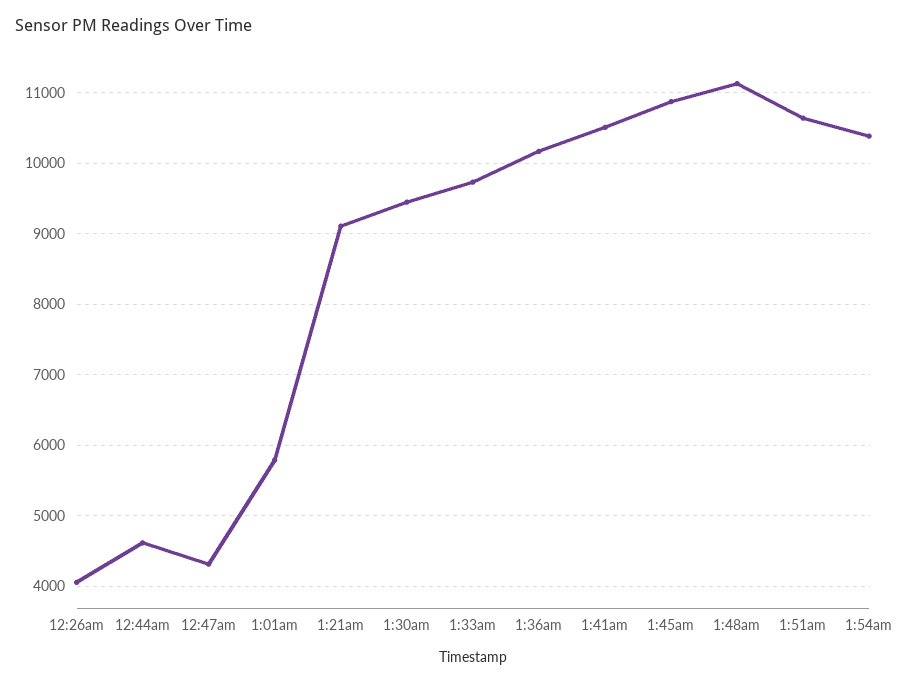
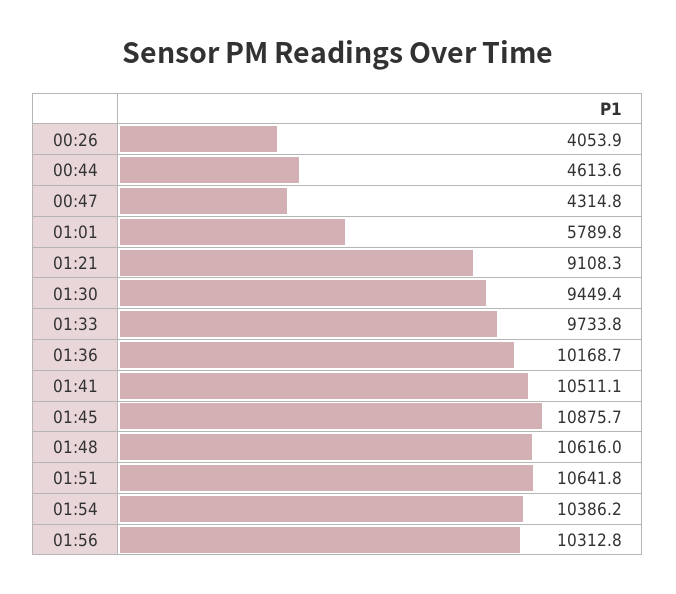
1:48am: 11100 -> 10616
01:56: none -> 10312.8

